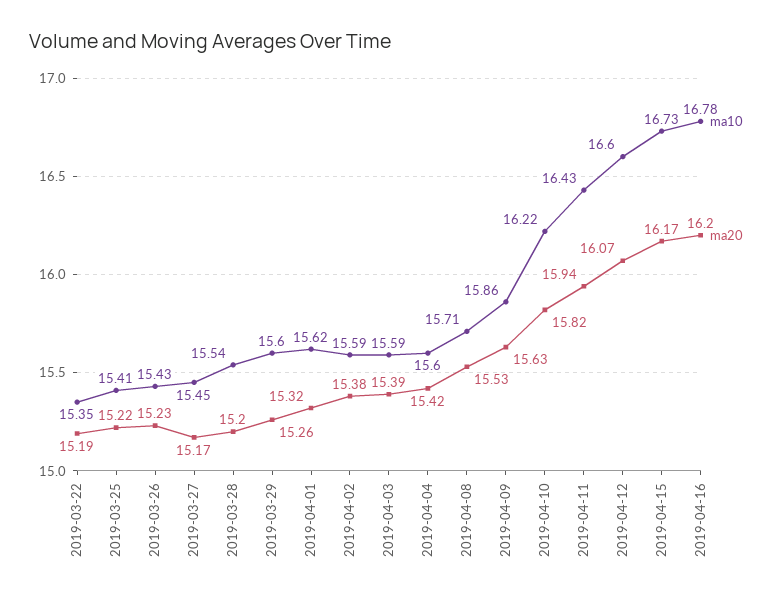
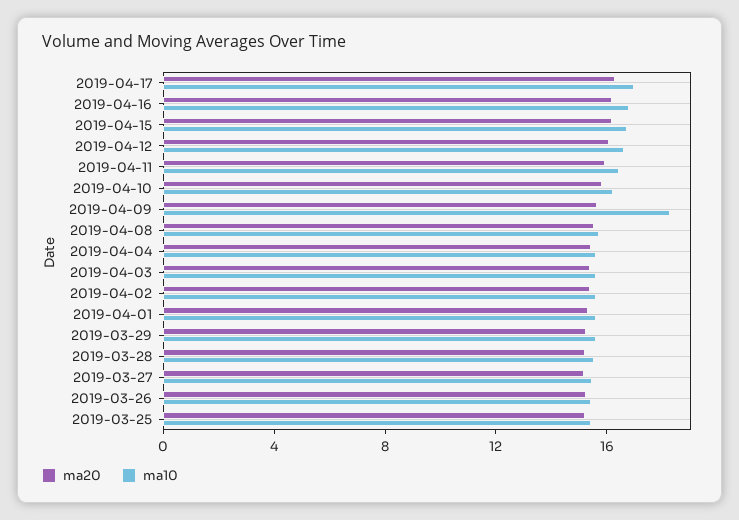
ma10, 2019-03-22: 15.35 -> none
ma20, 2019-03-22: 15.19 -> none
ma10, 2019-04-09: 15.86 -> 18
ma20, 2019-04-17: none -> 16
ma10, 2019-04-17: none -> 17

